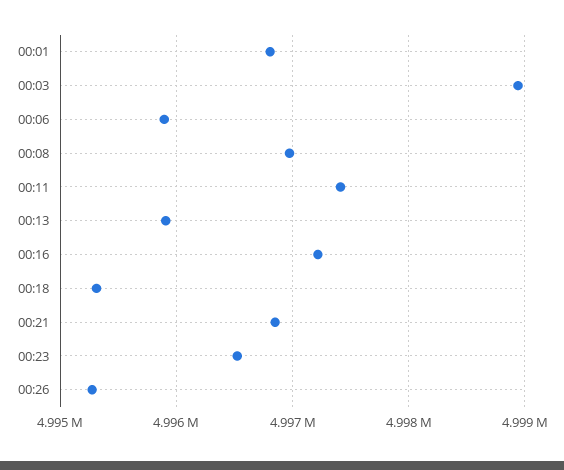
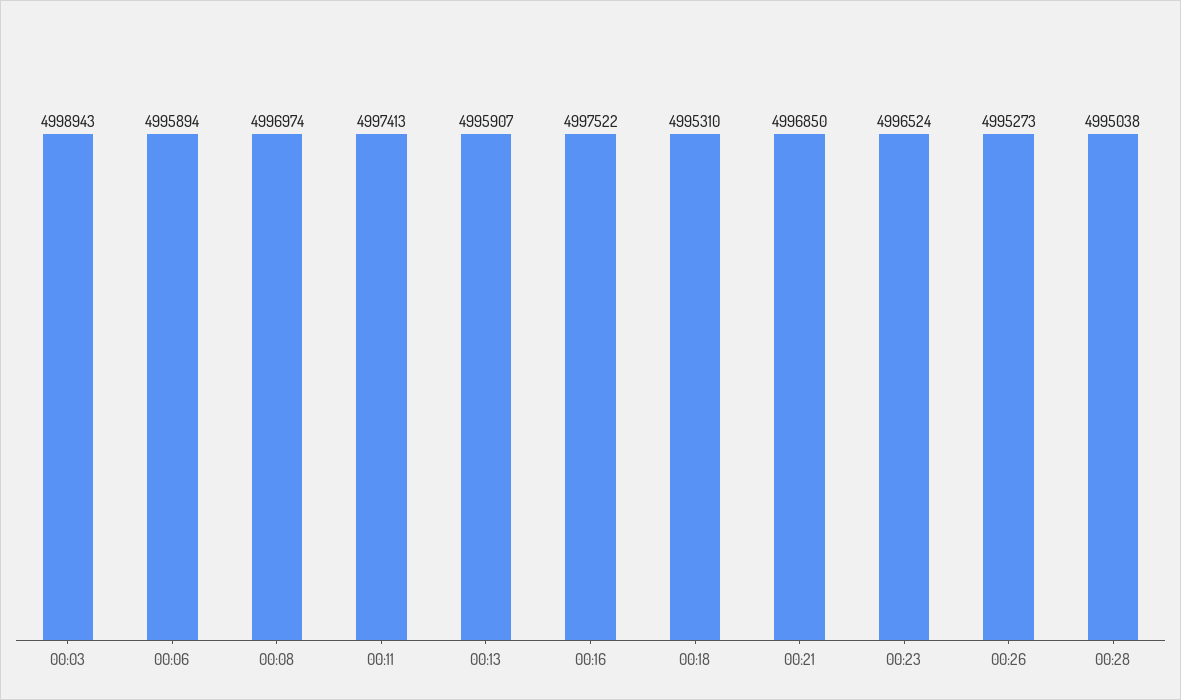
00:01: 4996800 -> none
00:16: 4997200 -> 4997522
00:28: none -> 4995038

